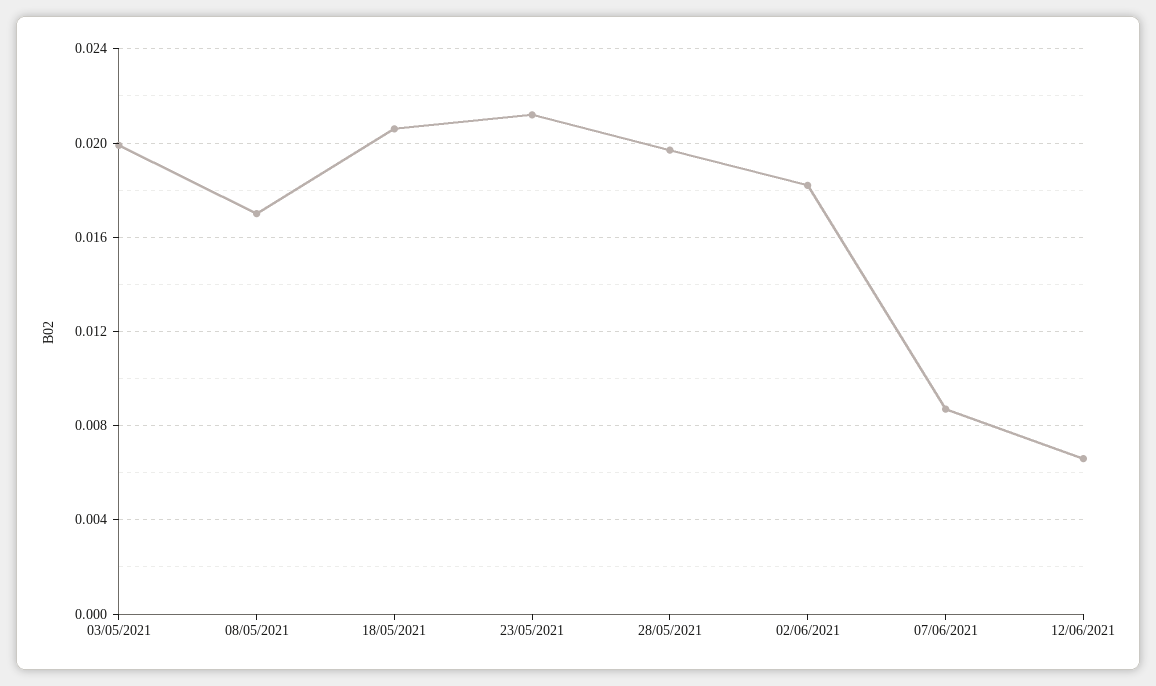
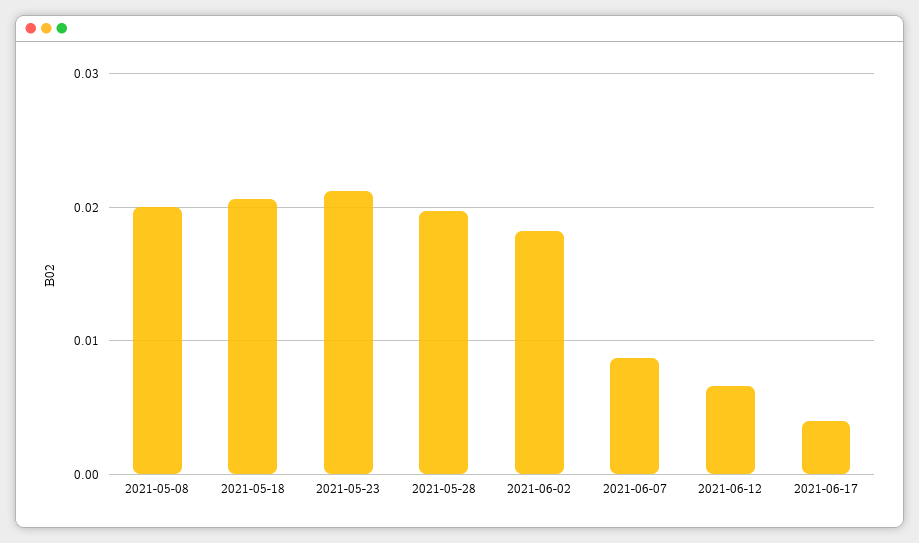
03/05/2021: 0.02 -> none
08/05/2021: 0.017 -> 0.02
2021-06-17: none -> 0.004

